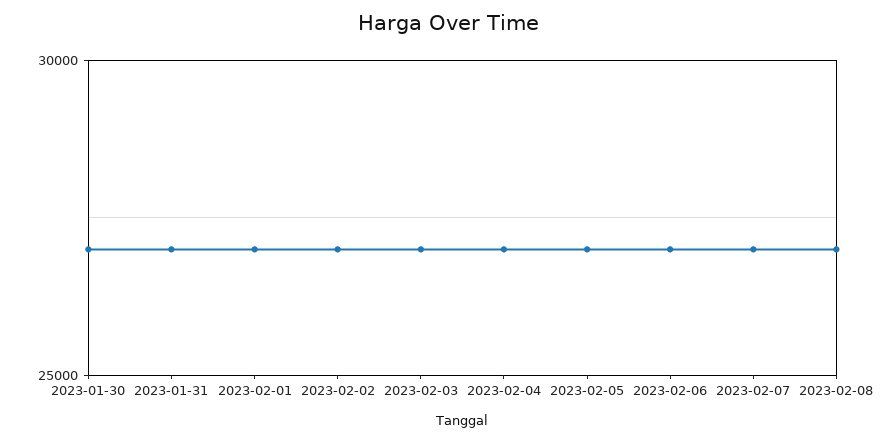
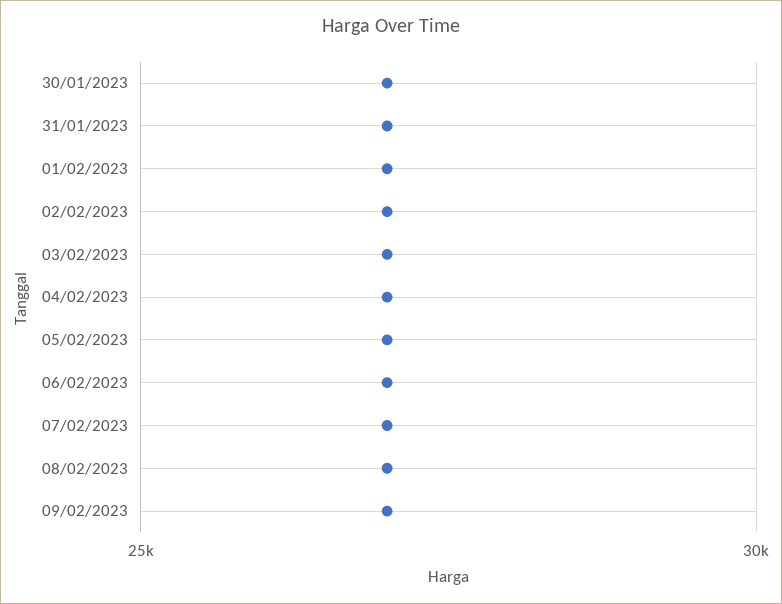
09/02/2023: none -> 27000

